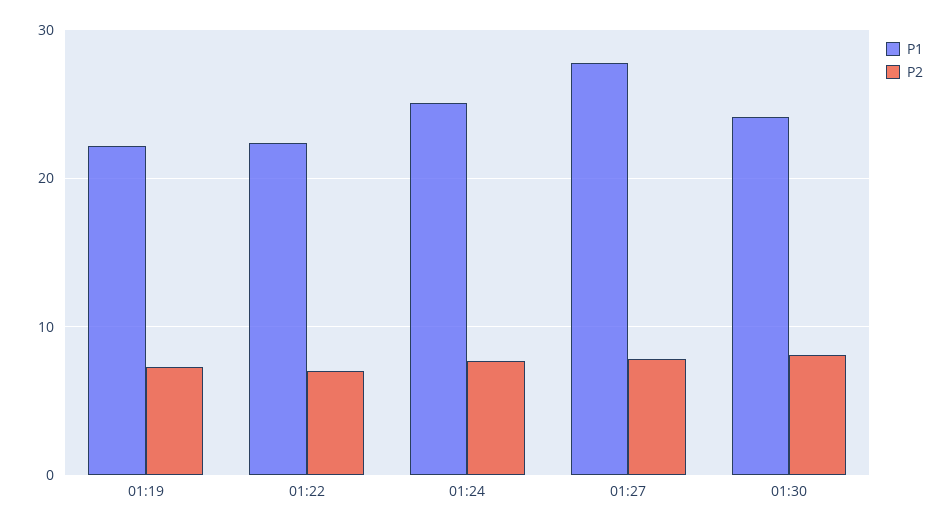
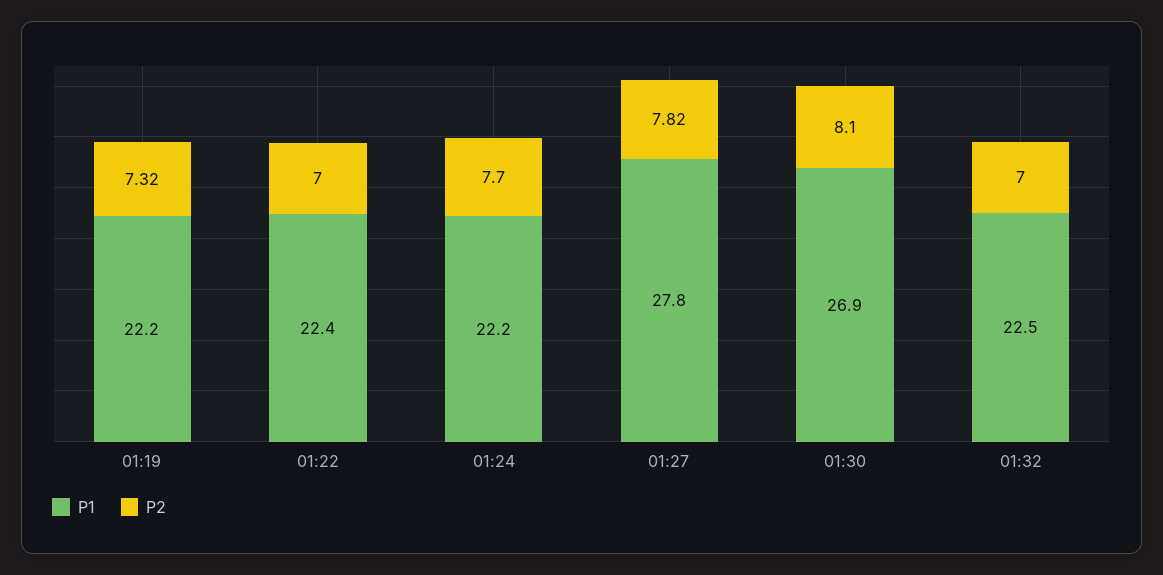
P1, 01:24: 25 -> 22.2
P1, 01:30: 24 -> 26.9
P1, 01:32: none -> 22.5
P2, 01:32: none -> 7

